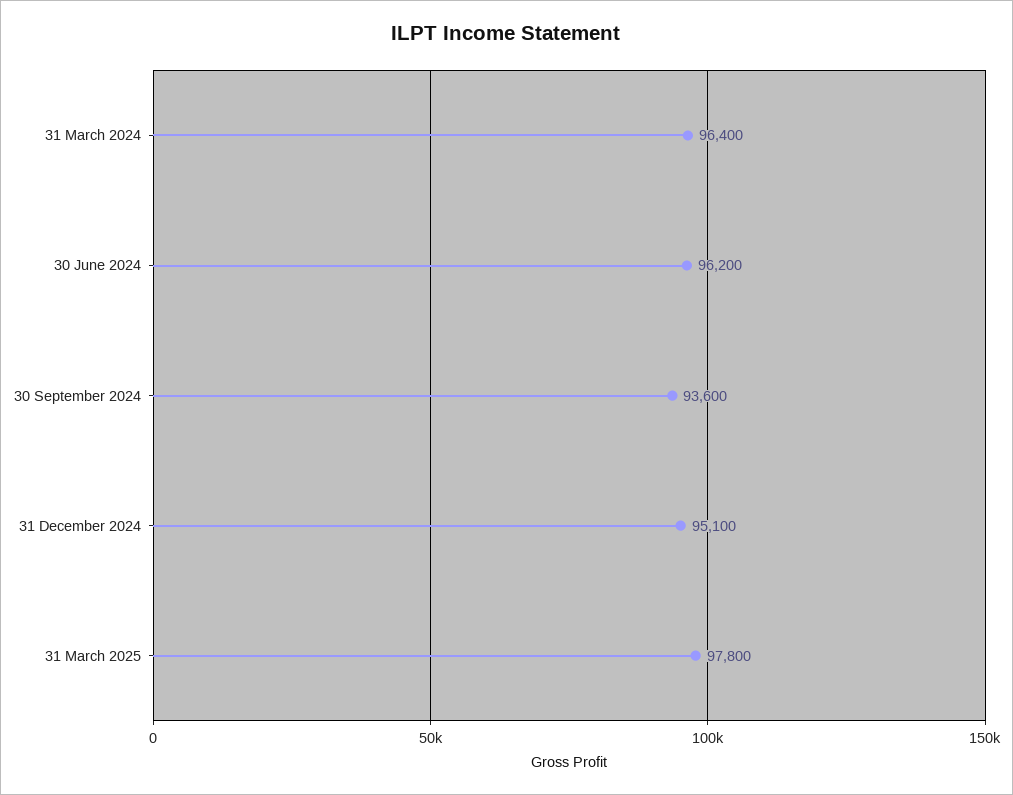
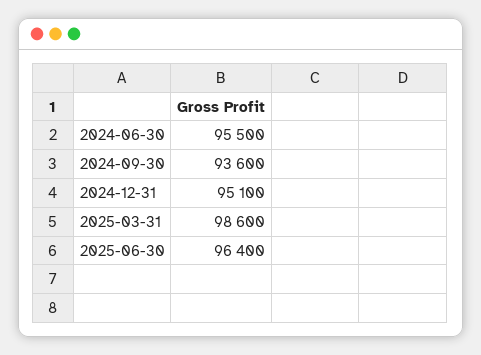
31 March 2024: 96400 -> none
30 June 2024: 96200 -> 95500
31 March 2025: 97800 -> 98600
2025-06-30: none -> 96400

